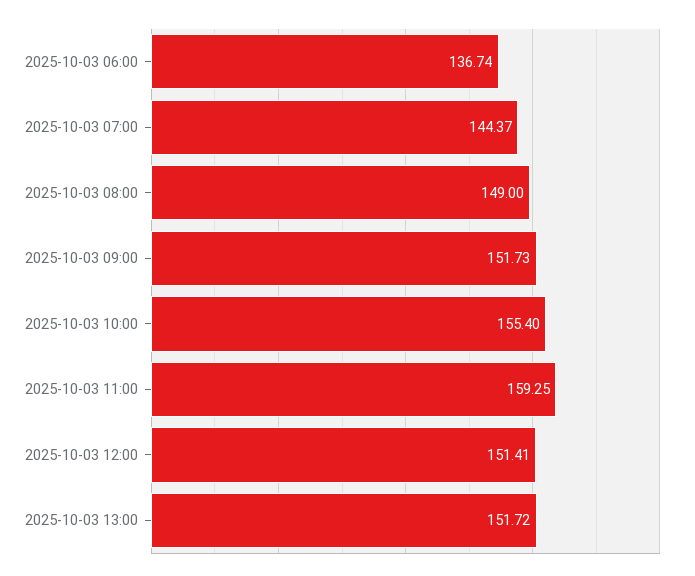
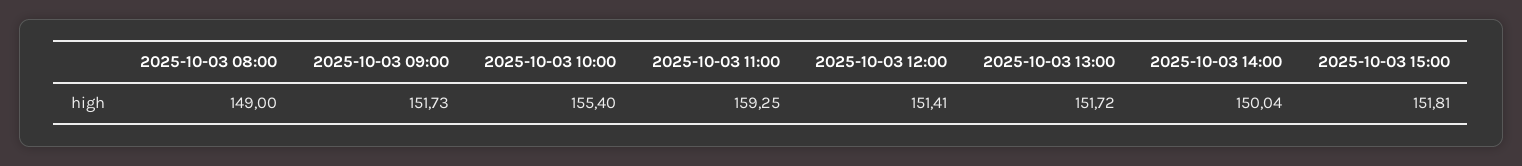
2025-10-03 06:00: 136.74 -> none
2025-10-03 07:00: 144.37 -> none
2025-10-03 14:00: none -> 150.04
2025-10-03 15:00: none -> 151.81

